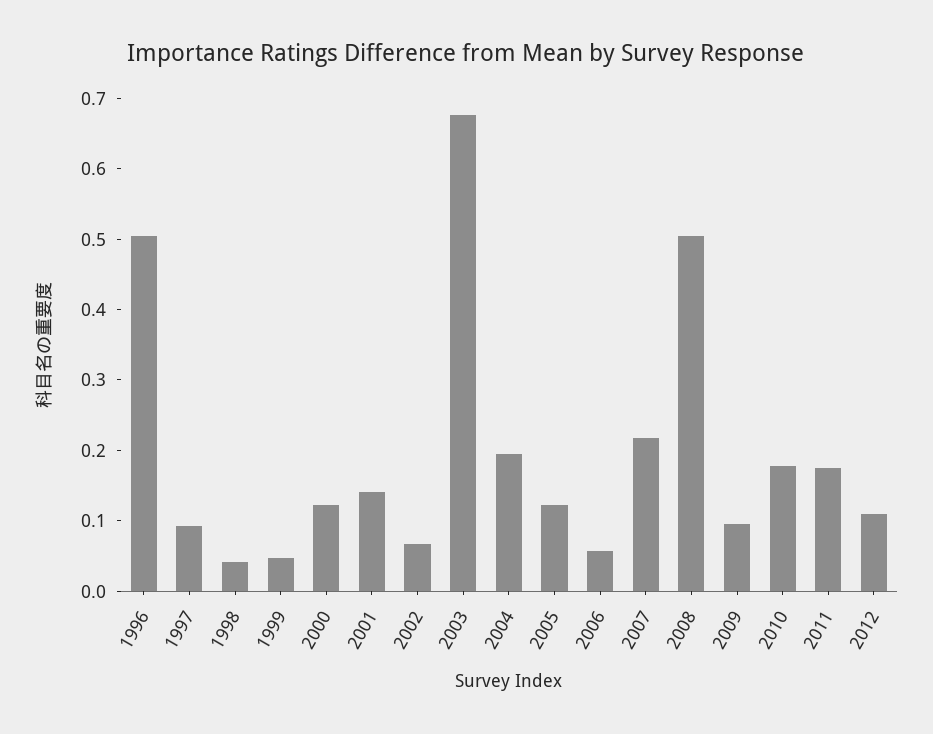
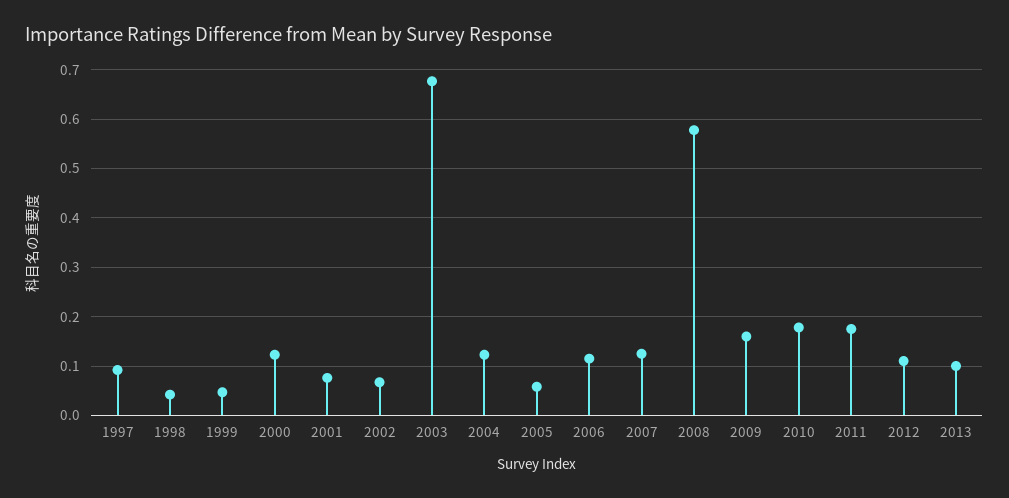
1996: 0.5 -> none
2001: 0.14 -> 0.08
2004: 0.2 -> 0.12
2005: 0.12 -> 0.06
2006: 0.06 -> 0.12
2007: 0.22 -> 0.12
2008: 0.5 -> 0.58
2009: 0.1 -> 0.16
2013: none -> 0.1

